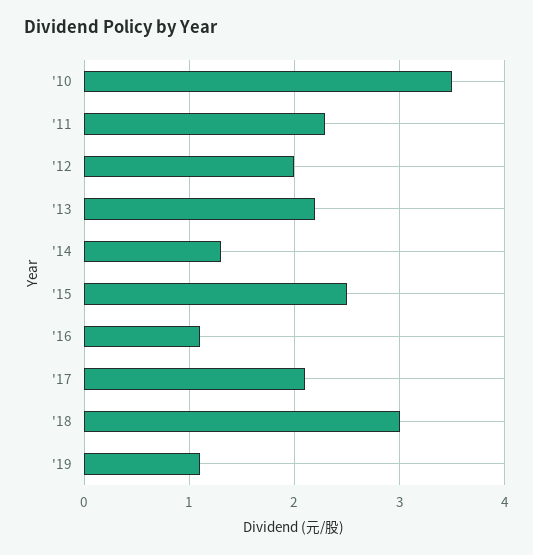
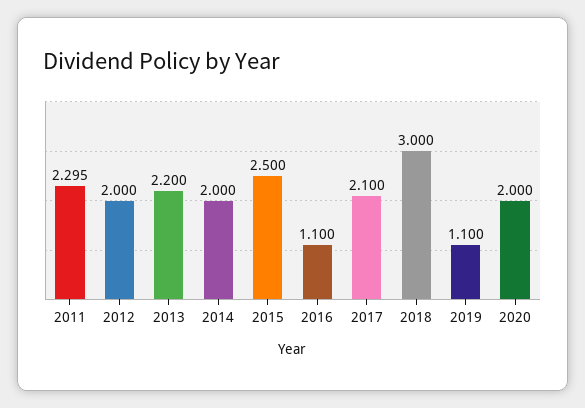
'10: 3.5 -> none
'14: 1.3 -> 2
2020: none -> 2

